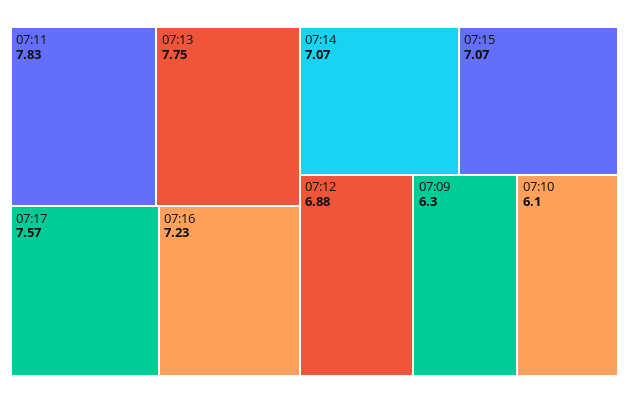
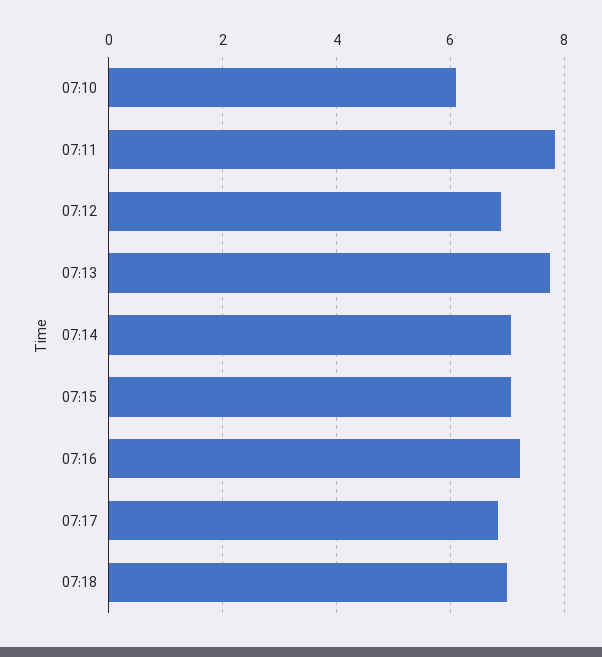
07:17: 7.57 -> 6.8
07:09: 6.3 -> none
07:18: none -> 7

